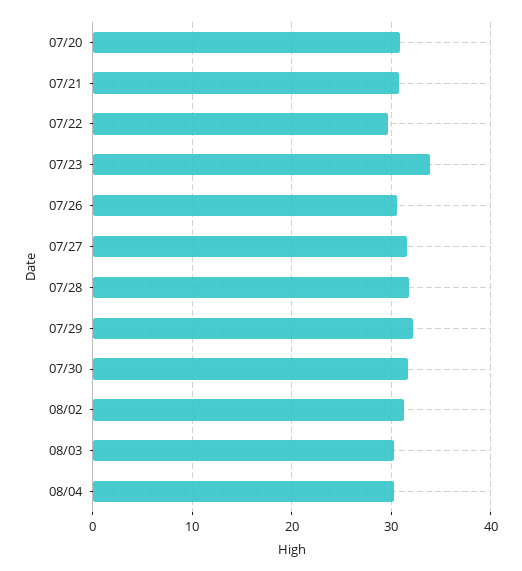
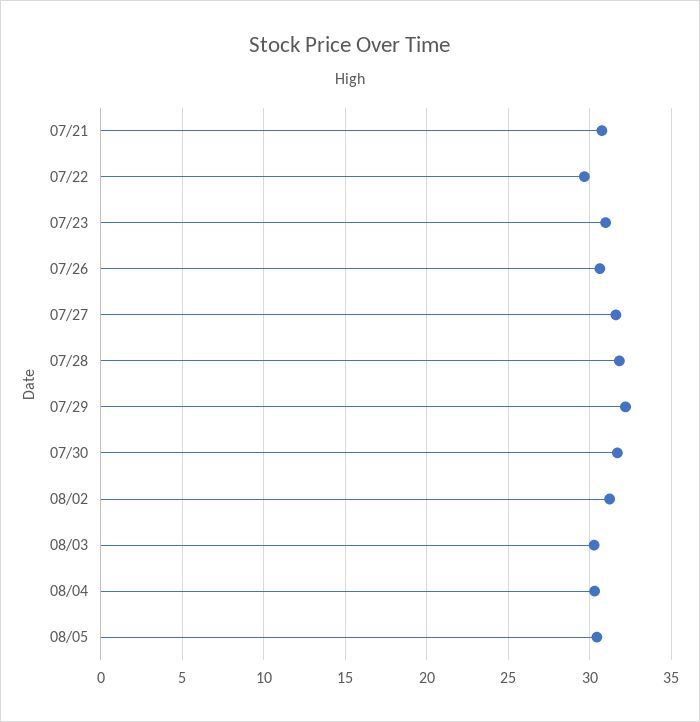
07/20: 31 -> none
07/23: 34 -> 31
08/05: none -> 30.5

